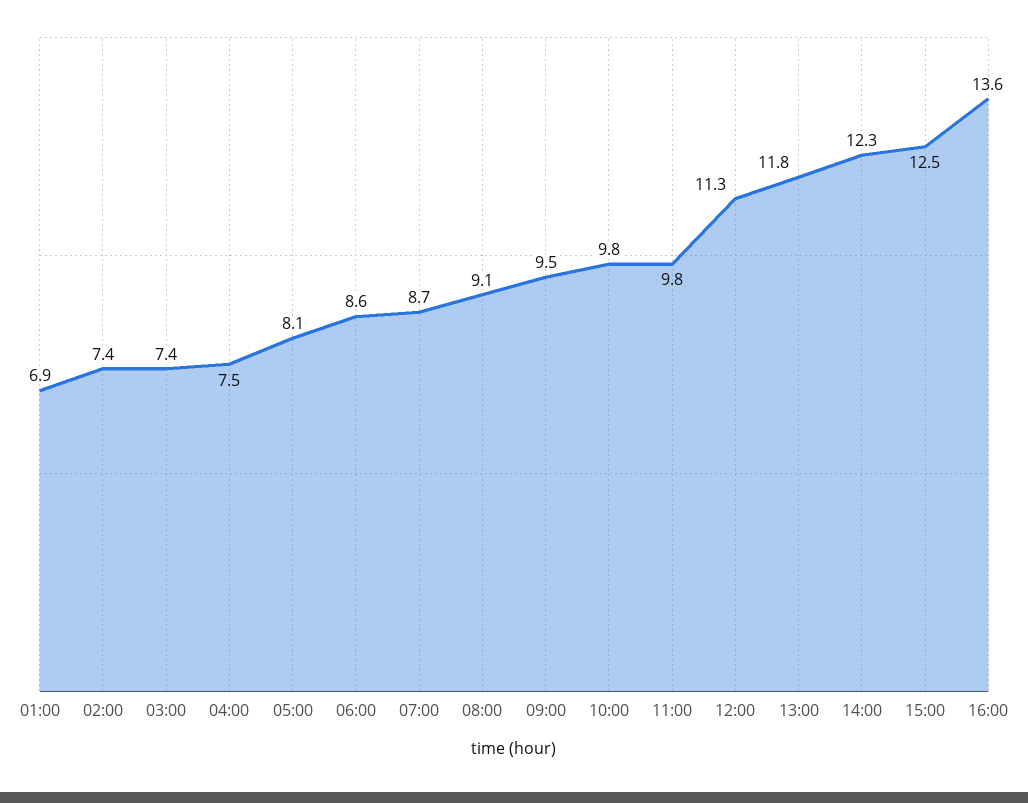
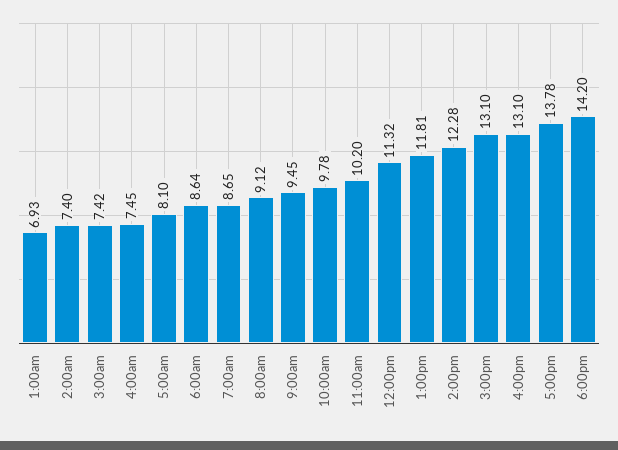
11:00: 9.8 -> 10.2
15:00: 12.5 -> 13.1
16:00: 13.6 -> 13.1
5:00pm: none -> 13.78
6:00pm: none -> 14.2

